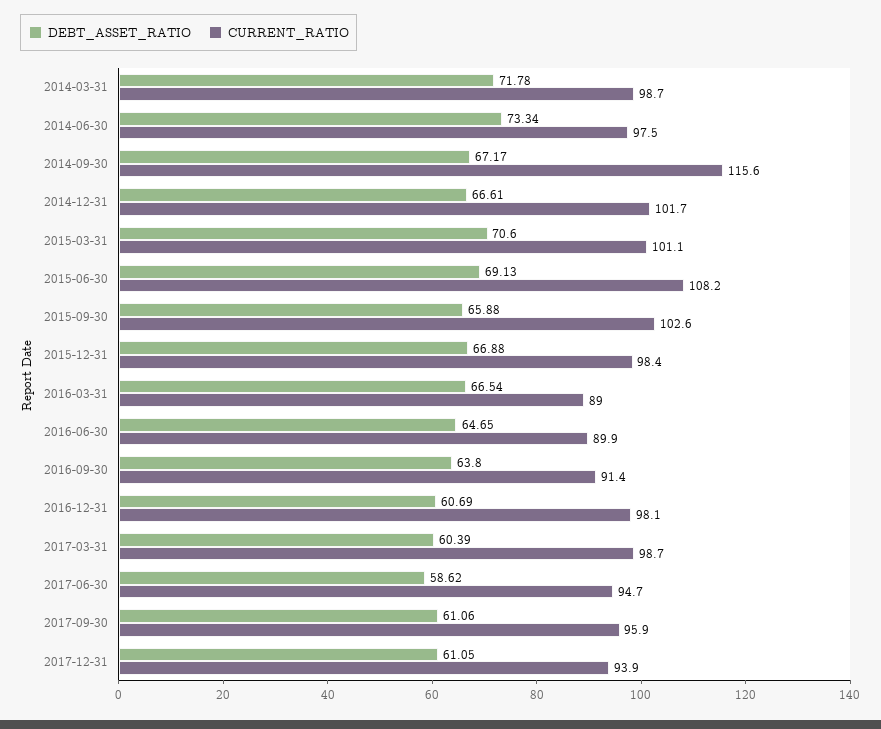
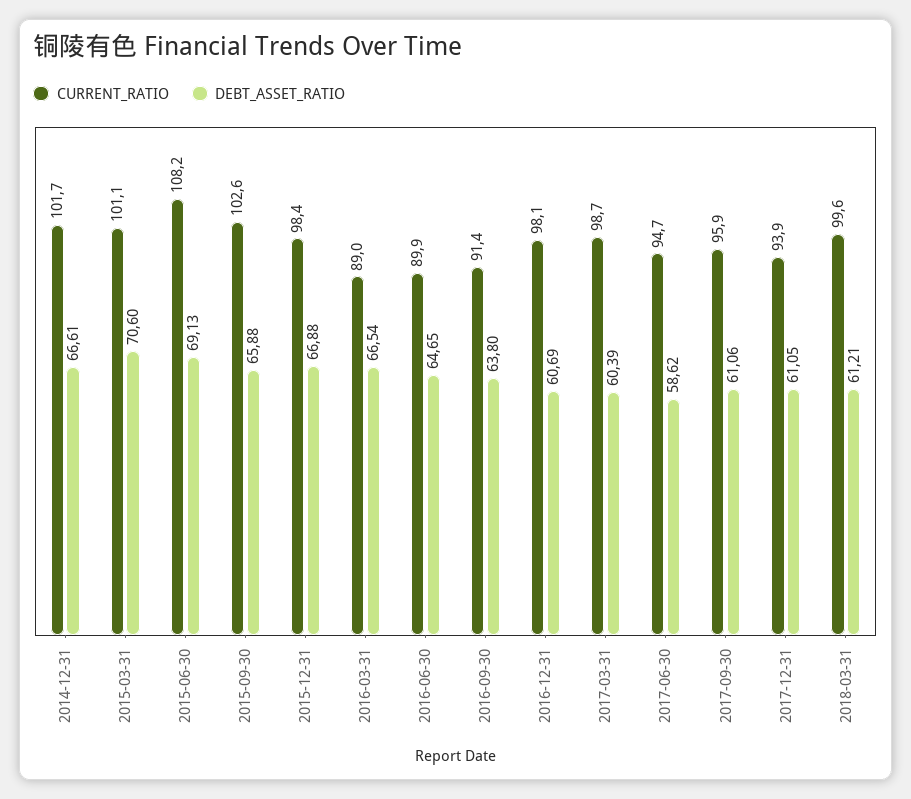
DEBT_ASSET_RATIO, 2014-03-31: 71.78 -> none
CURRENT_RATIO, 2014-03-31: 98.7 -> none
DEBT_ASSET_RATIO, 2014-06-30: 73.34 -> none
CURRENT_RATIO, 2014-06-30: 97.5 -> none
DEBT_ASSET_RATIO, 2014-09-30: 67.17 -> none
CURRENT_RATIO, 2014-09-30: 115.6 -> none
CURRENT_RATIO, 2018-03-31: none -> 99.6
DEBT_ASSET_RATIO, 2018-03-31: none -> 61.21

